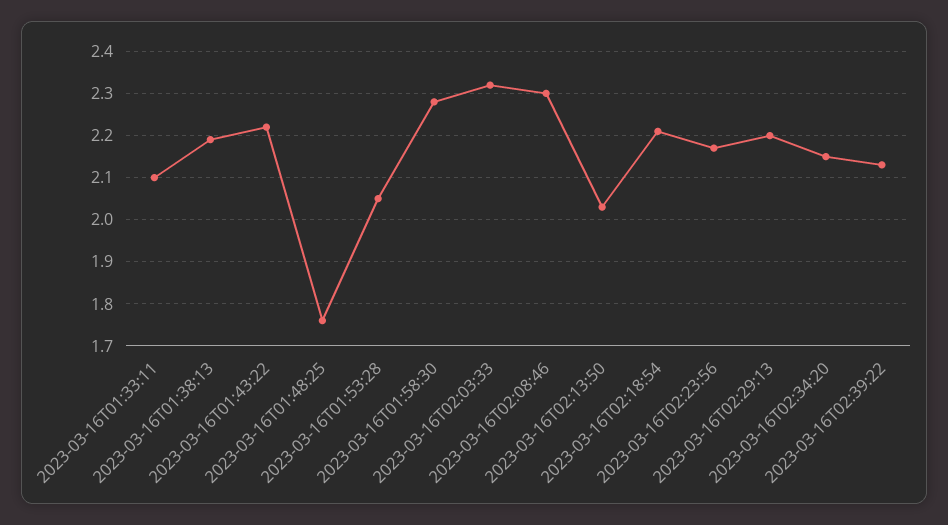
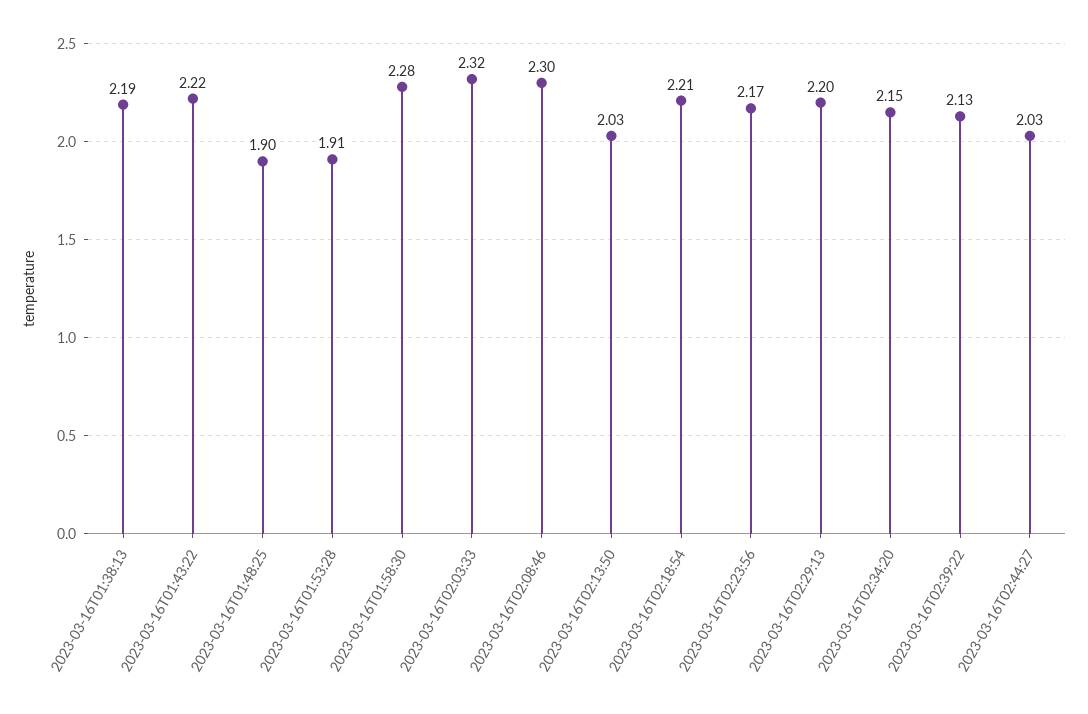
2023-03-16T01:33:11: 2.1 -> none
2023-03-16T01:48:25: 1.75 -> 1.9
2023-03-16T01:53:28: 2.05 -> 1.91
2023-03-16T02:44:27: none -> 2.03

